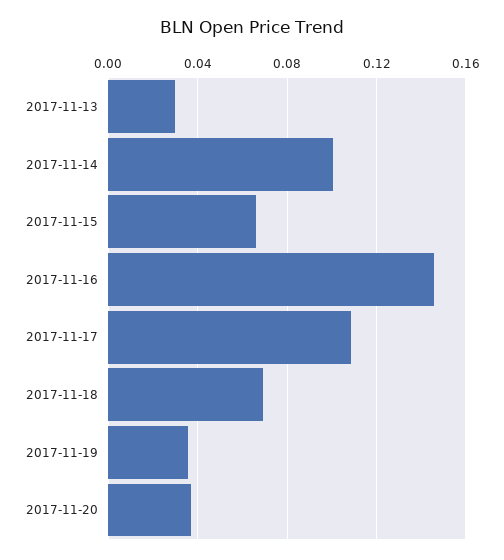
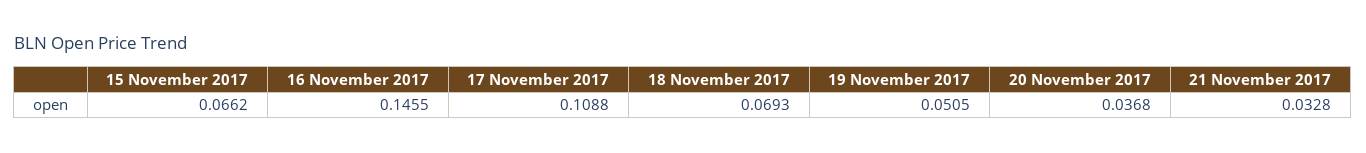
2017-11-13: 0.03 -> none
2017-11-14: 0.1 -> none
2017-11-19: 0.035 -> 0.0505
21 November 2017: none -> 0.0328

